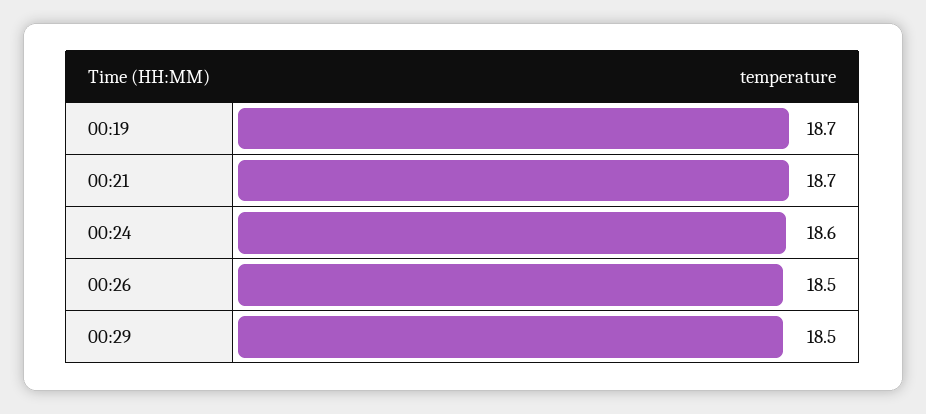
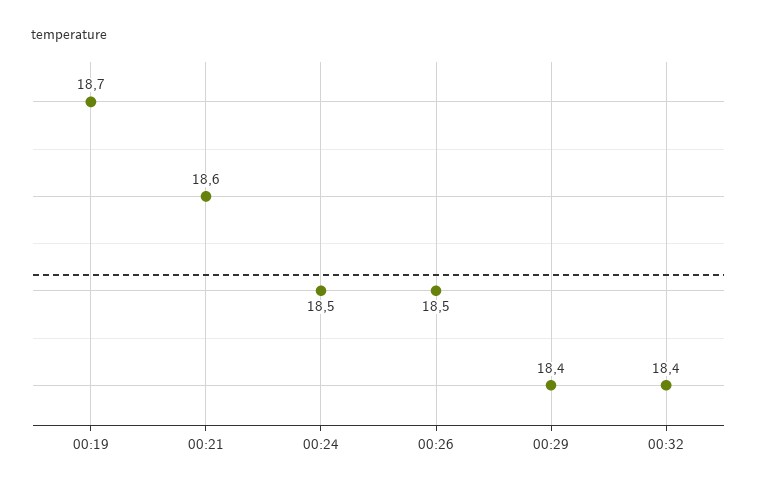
00:21: 18.7 -> 18.6
00:24: 18.6 -> 18.5
00:29: 18.5 -> 18.4
00:32: none -> 18.4

